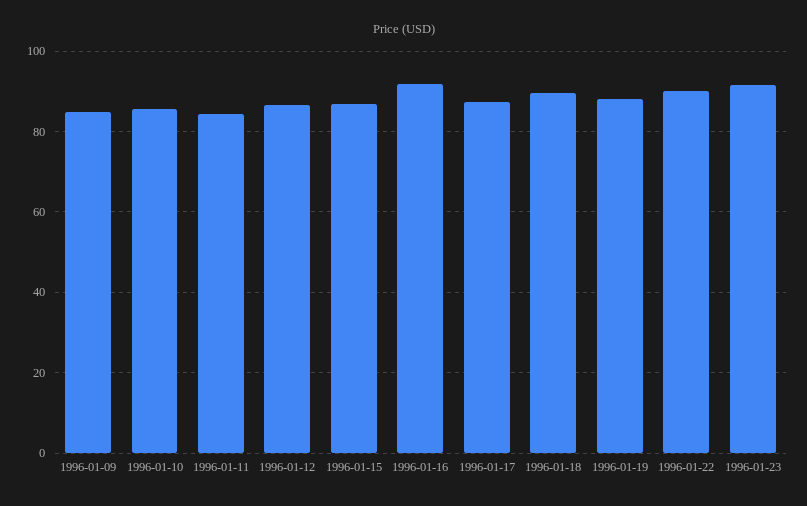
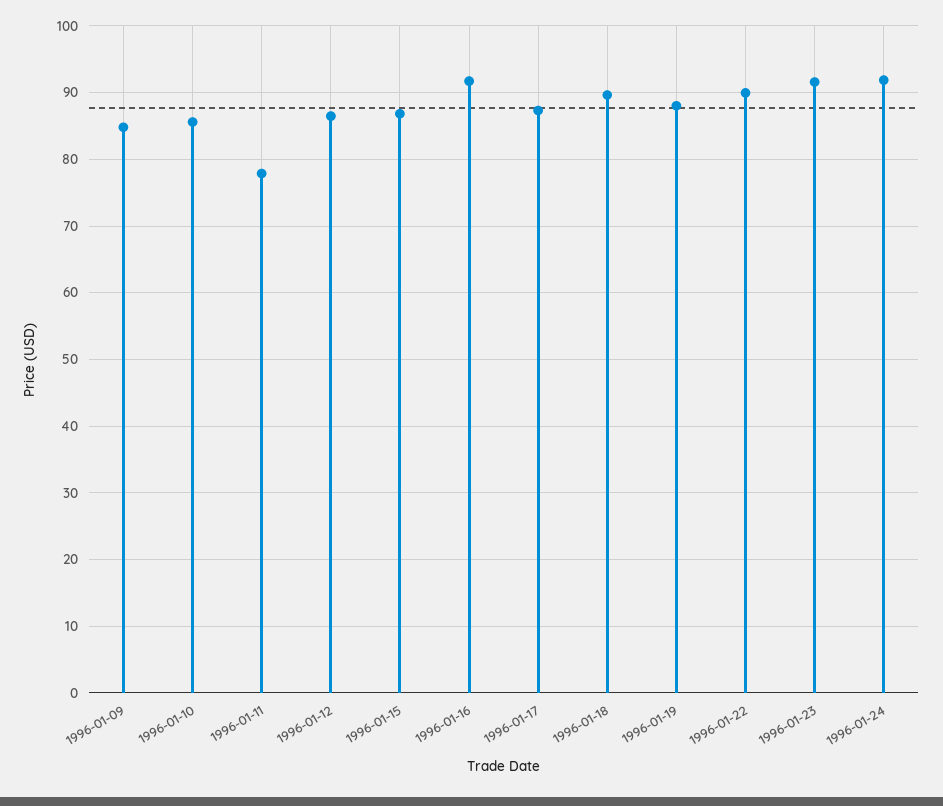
1996-01-11: 84 -> 78
1996-01-24: none -> 92

